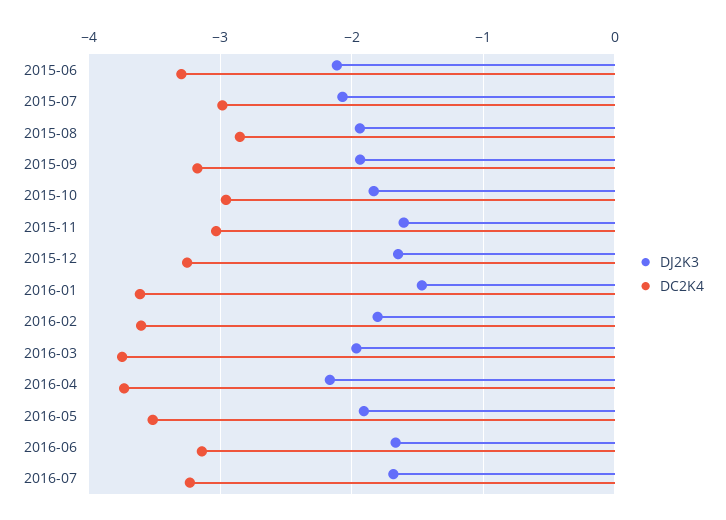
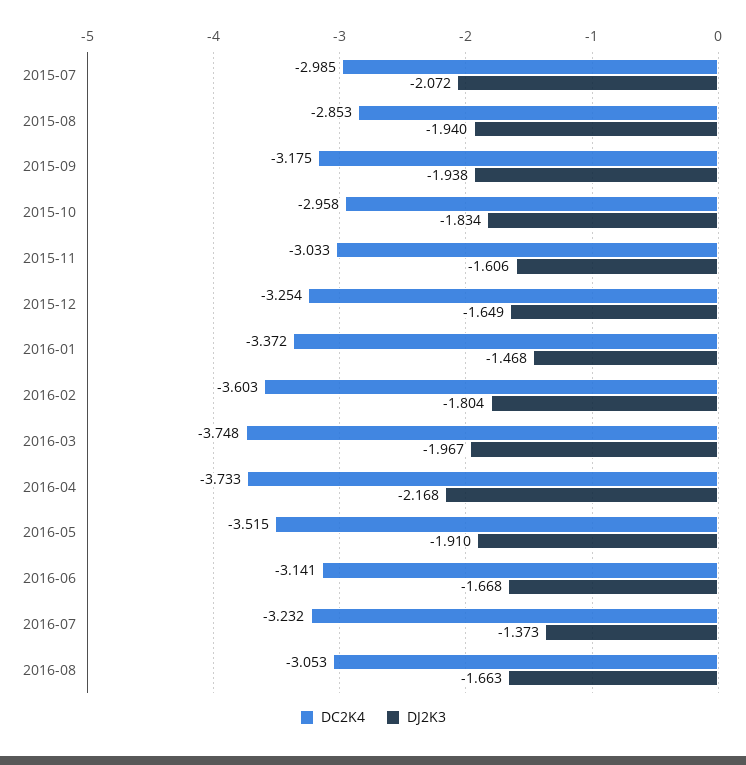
DJ2K3, 2015-06: -2.1 -> none
DC2K4, 2015-06: -3.3 -> none
DC2K4, 2016-01: -3.6 -> -3.372
DJ2K3, 2016-07: -1.7 -> -1.373
DC2K4, 2016-08: none -> -3.053
DJ2K3, 2016-08: none -> -1.663

